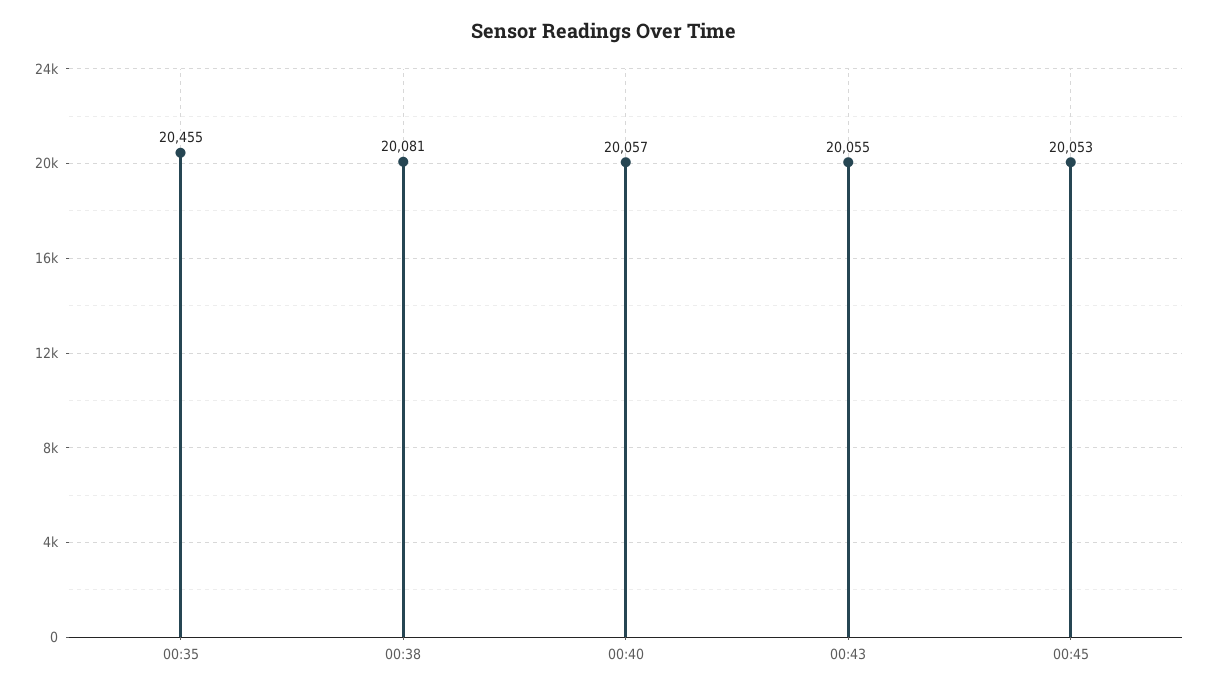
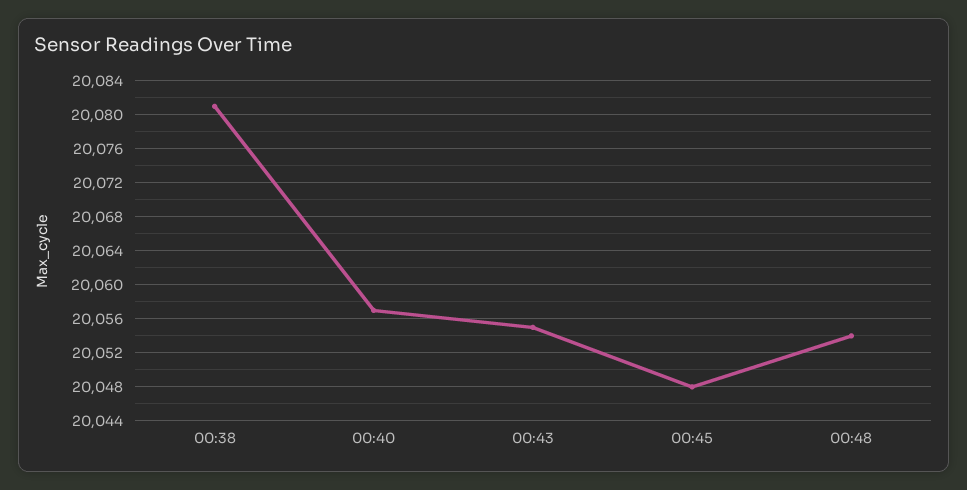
00:35: 20455 -> none
00:45: 20053 -> 20048
00:48: none -> 20054

